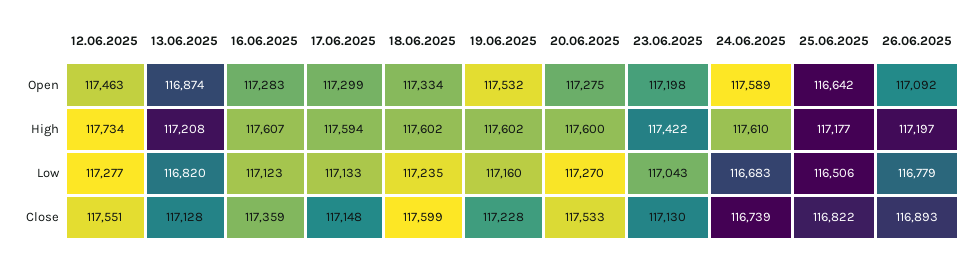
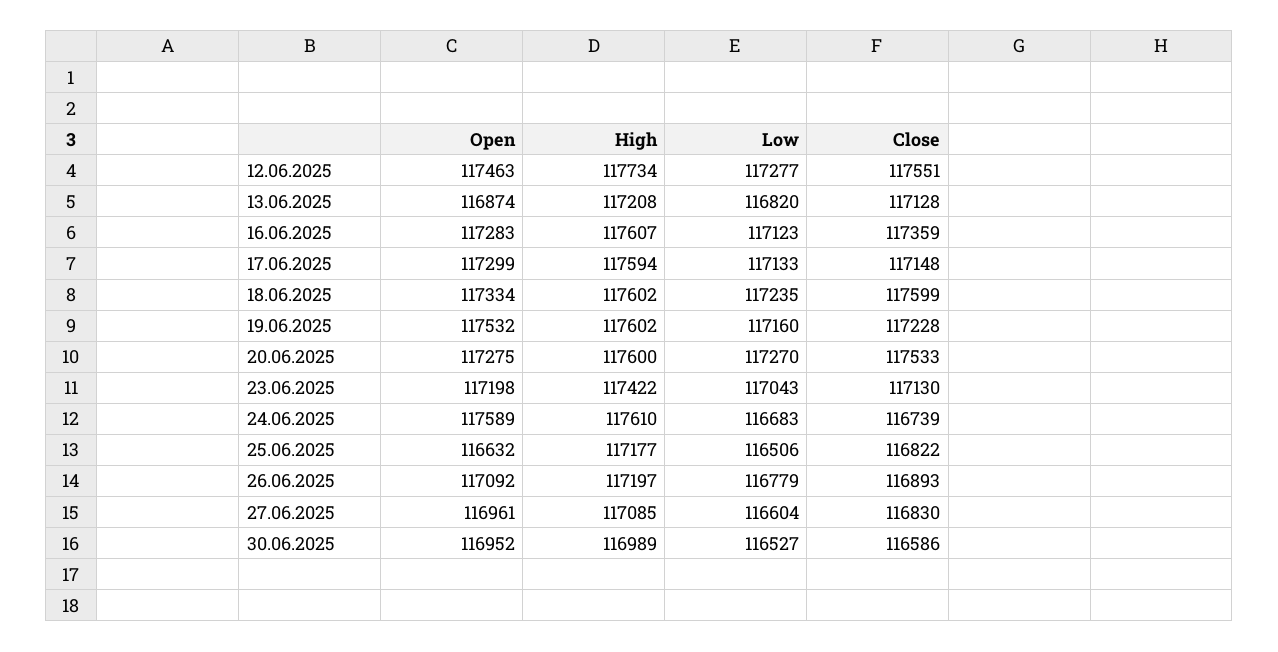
25.06.2025, Open: 116642 -> 116632
27.06.2025, Open: none -> 116961
27.06.2025, High: none -> 117085
27.06.2025, Low: none -> 116604
27.06.2025, Close: none -> 116830
30.06.2025, Open: none -> 116952
30.06.2025, High: none -> 116989
30.06.2025, Low: none -> 116527
30.06.2025, Close: none -> 116586

